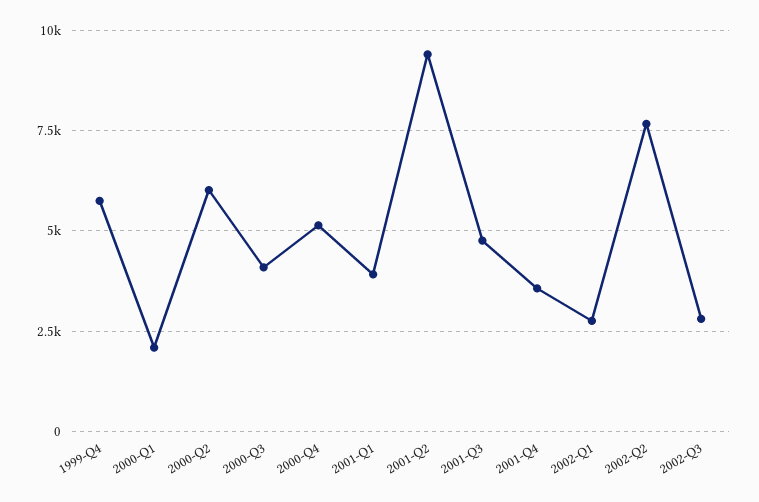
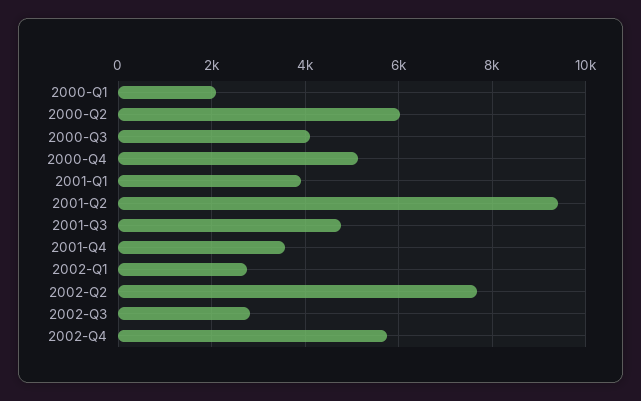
1999-Q4: 5750 -> none
2002-Q4: none -> 5800

